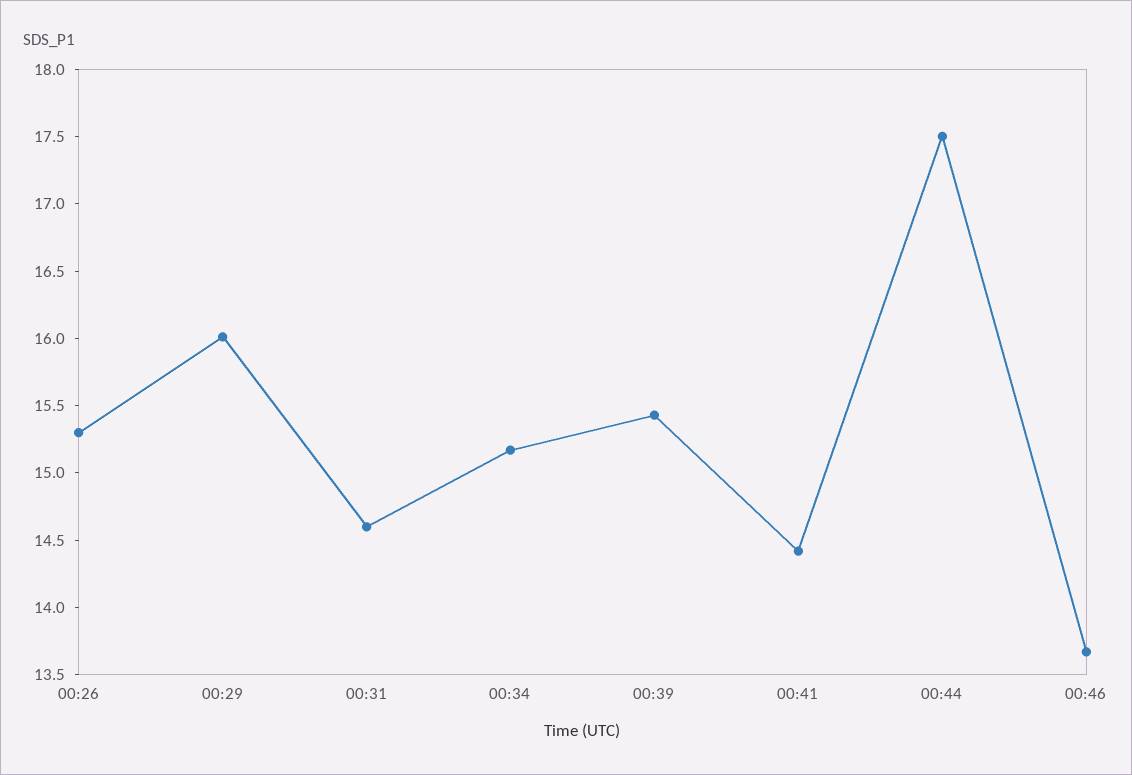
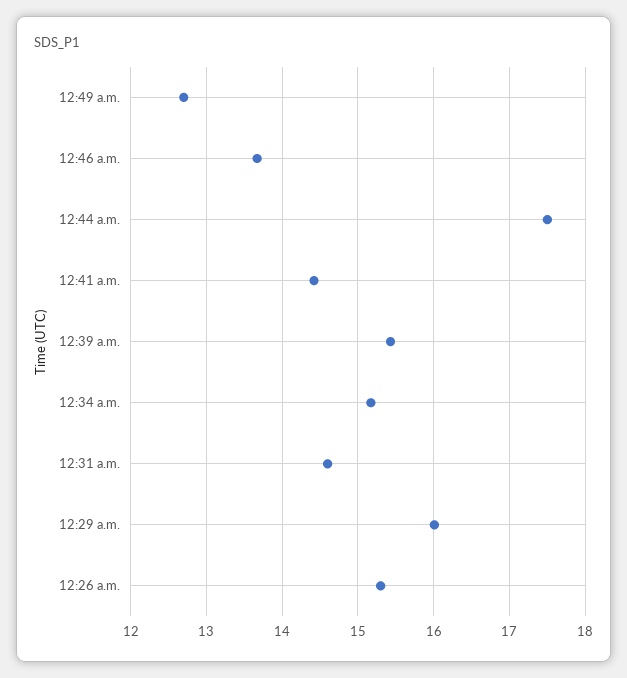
12:49 a.m.: none -> 12.7

